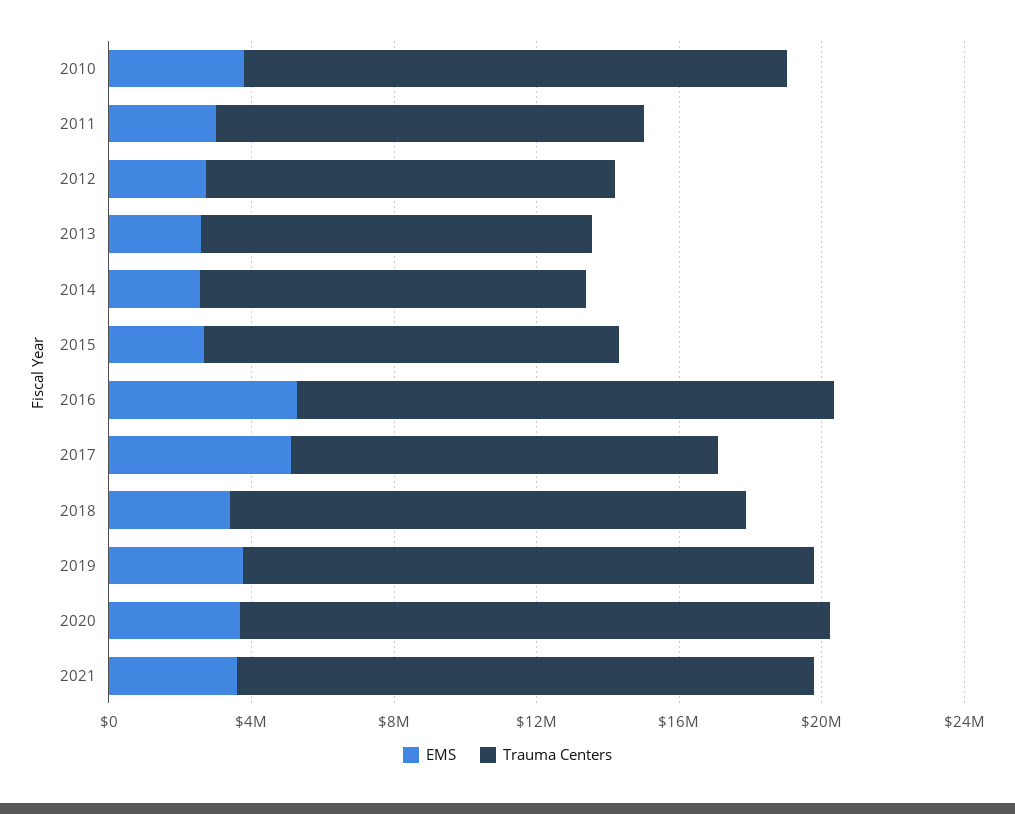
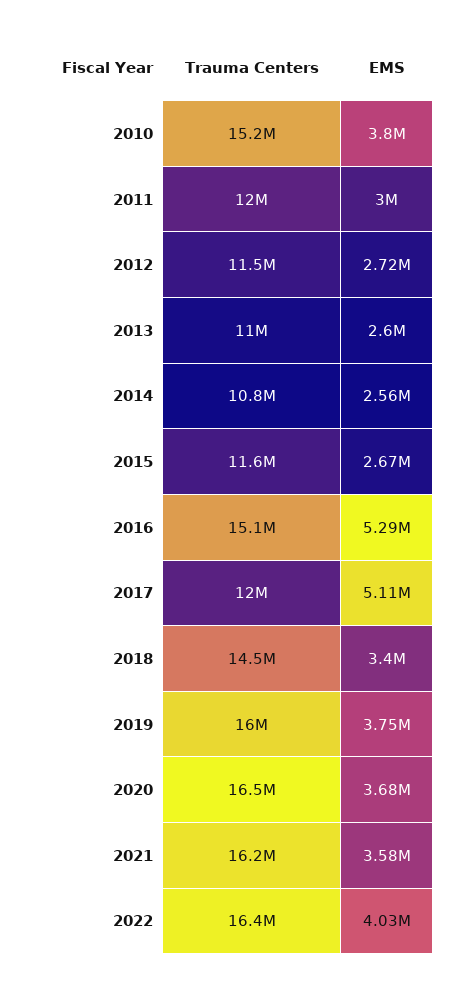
Trauma Centers, 2022: none -> 16400000
EMS, 2022: none -> 4030000

